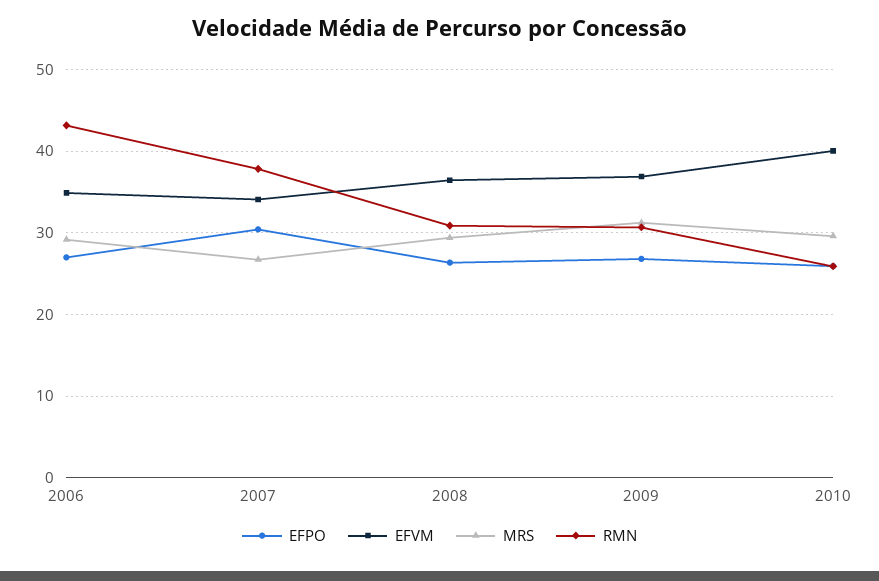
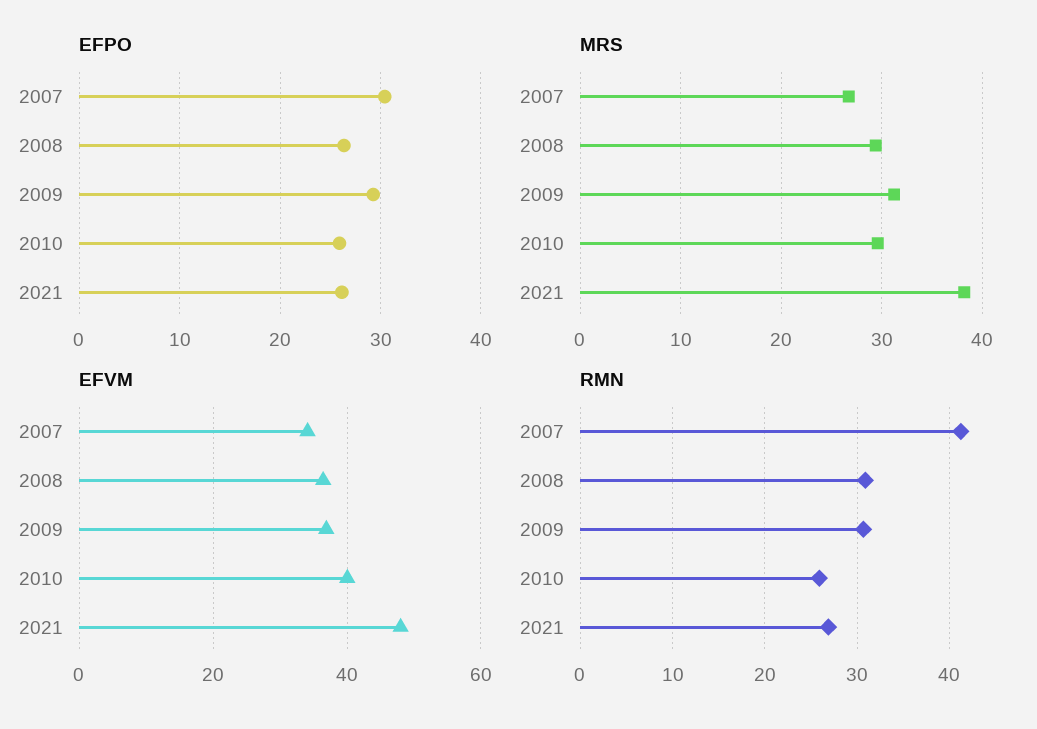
EFPO, 2006: 27 -> none
EFVM, 2006: 35 -> none
MRS, 2006: 29 -> none
RMN, 2006: 43 -> none
RMN, 2007: 38 -> 41
EFPO, 2009: 27 -> 29
EFPO, 2021: none -> 26
MRS, 2021: none -> 38
EFVM, 2021: none -> 48
RMN, 2021: none -> 27

